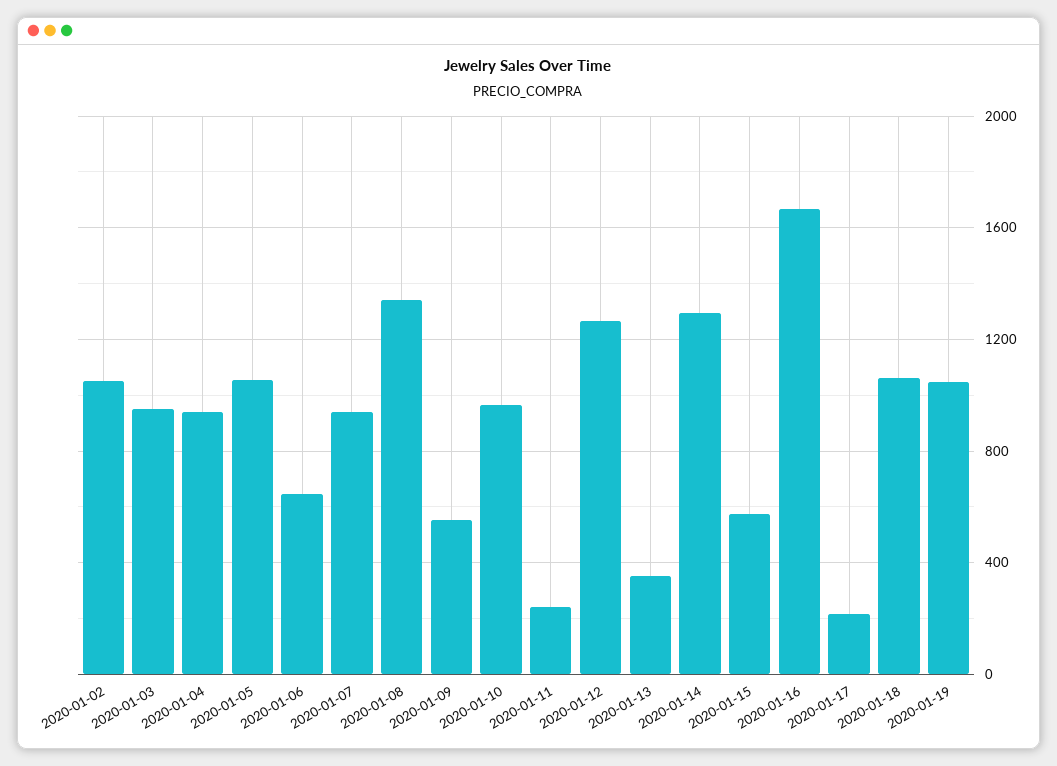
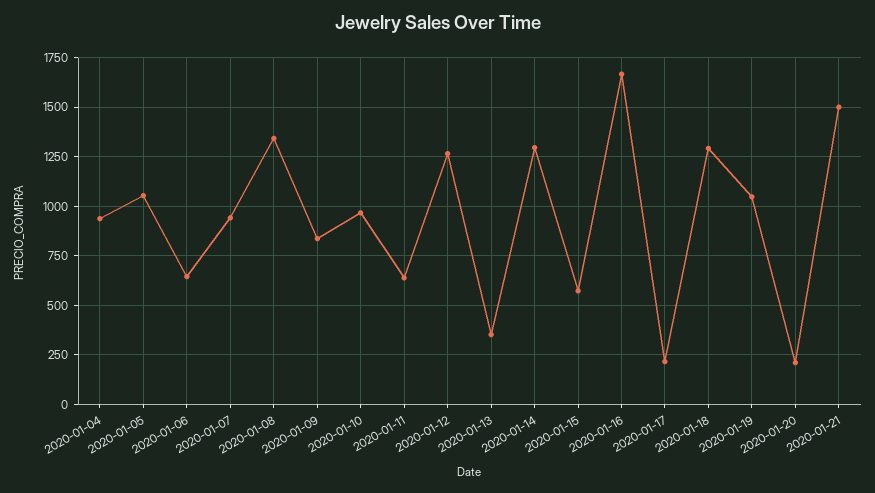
2020-01-02: 1050 -> none
2020-01-03: 950 -> none
2020-01-09: 550 -> 850
2020-01-11: 250 -> 650
2020-01-18: 1050 -> 1300
2020-01-20: none -> 200
2020-01-21: none -> 1500

